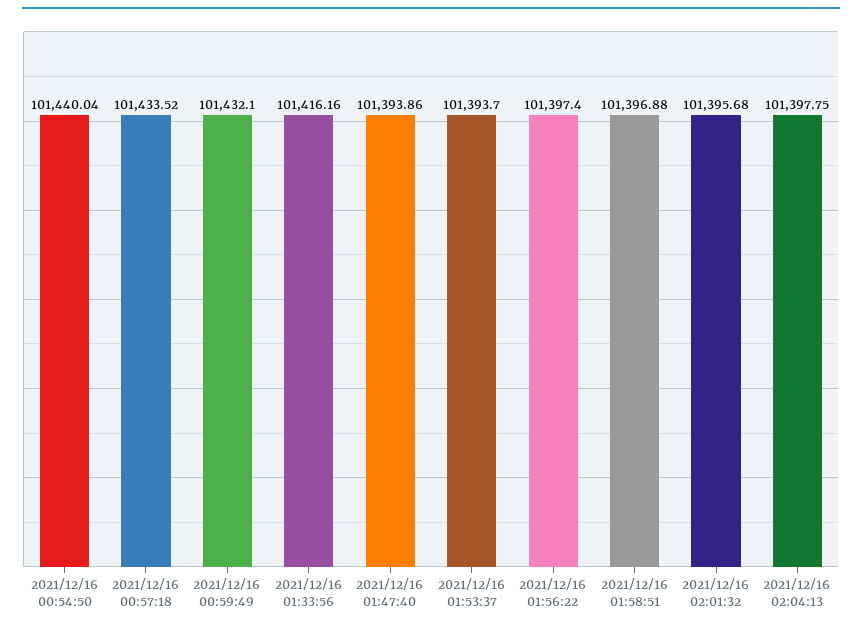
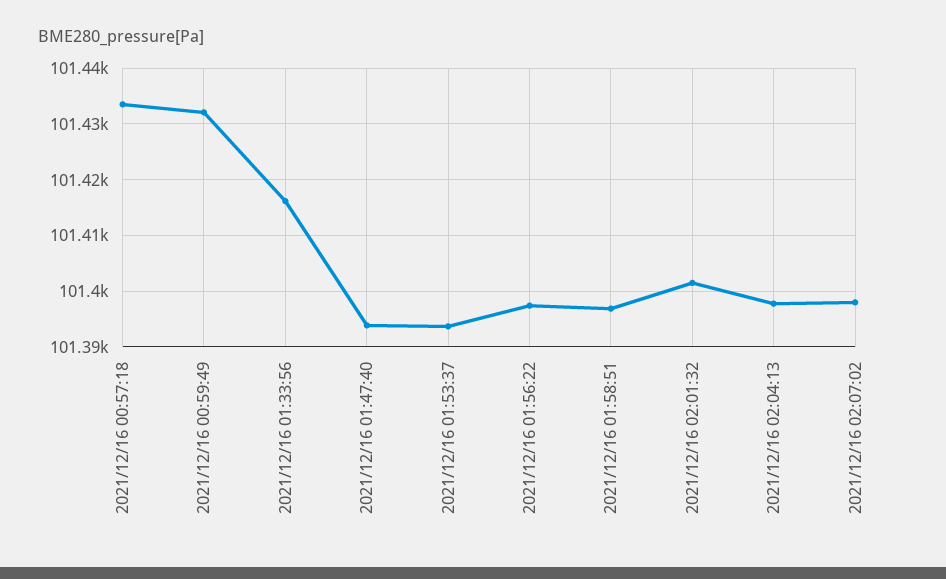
2021/12/16 00:54:50: 101440.04 -> none
2021/12/16 02:01:32: 101395.68 -> 101402
2021/12/16 02:07:02: none -> 101398

